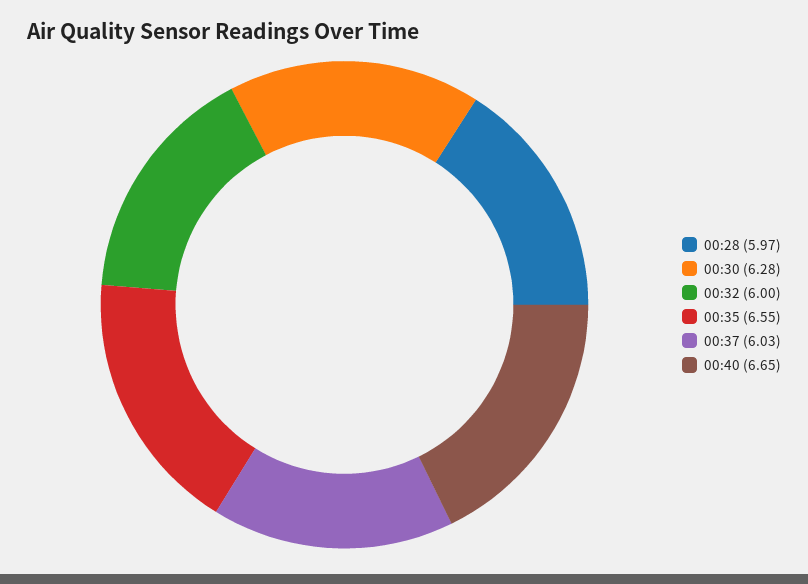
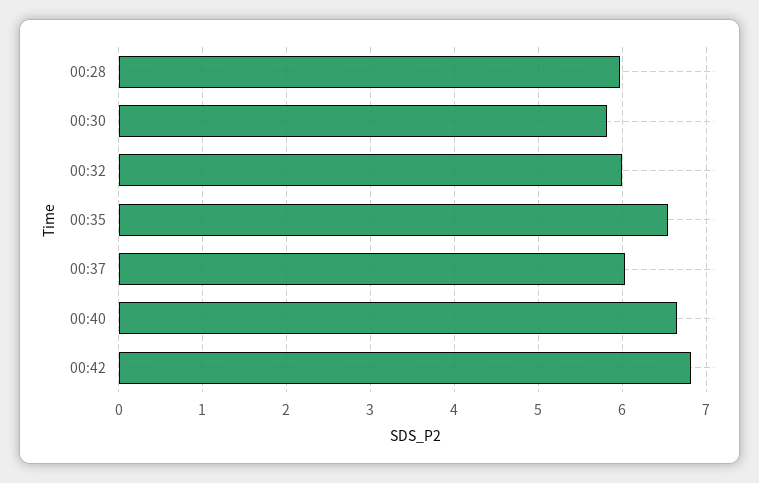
00:30: 6.28 -> 5.8
00:42: none -> 6.8

